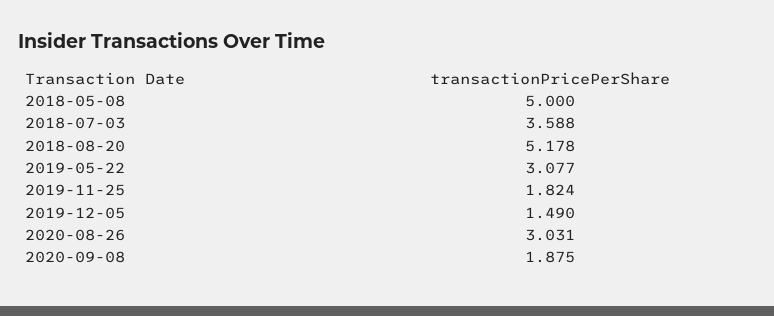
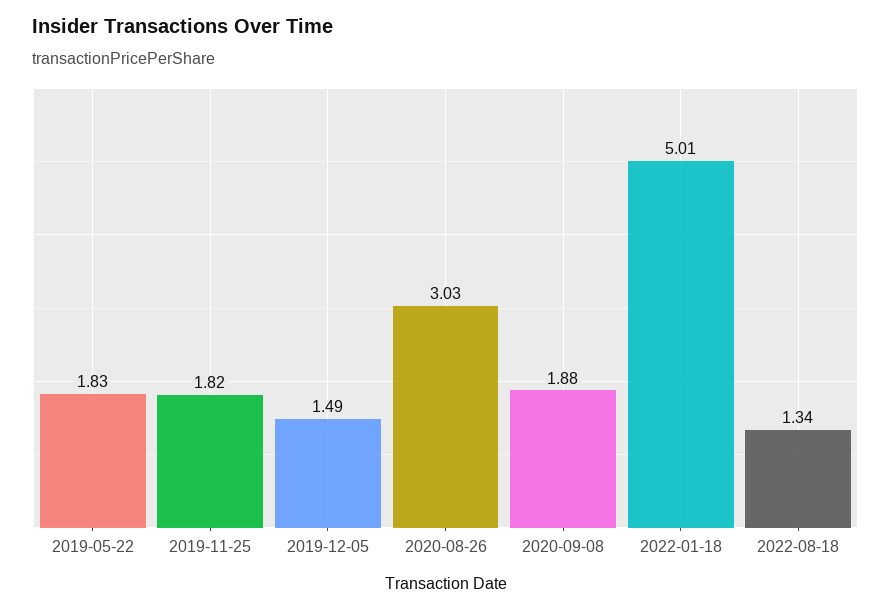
2018-05-08: 5 -> none
2018-07-03: 3.588 -> none
2018-08-20: 5.178 -> none
2019-05-22: 3.077 -> 1.83
2022-01-18: none -> 5.01
2022-08-18: none -> 1.34

